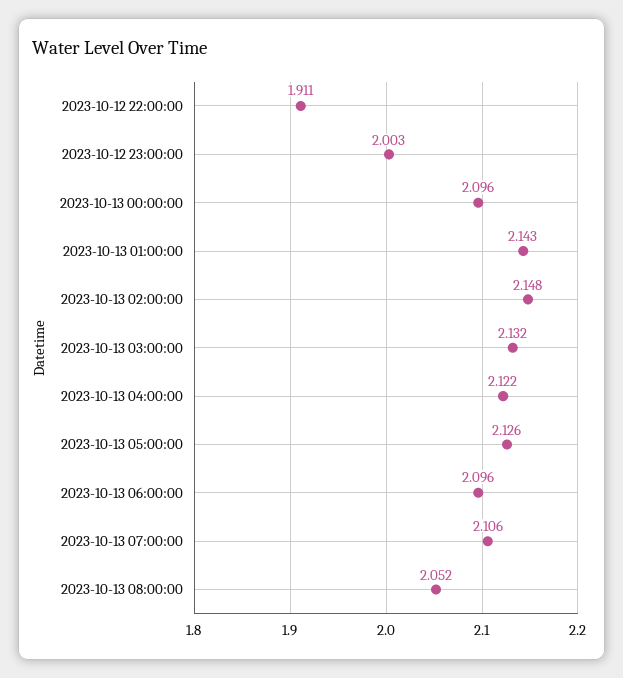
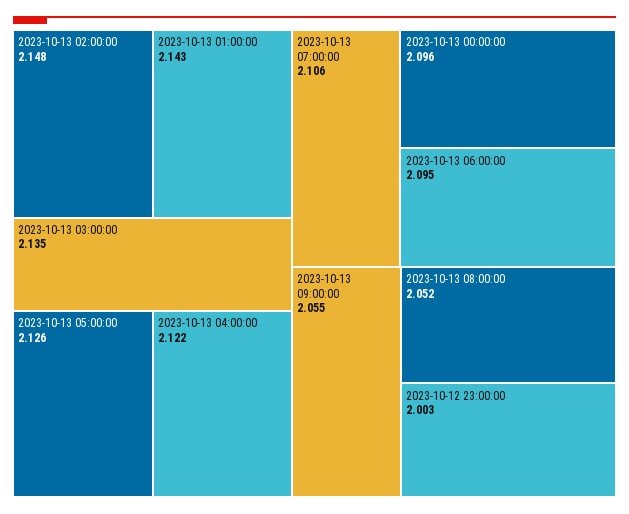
2023-10-12 22:00:00: 1.911 -> none
2023-10-13 03:00:00: 2.132 -> 2.135
2023-10-13 06:00:00: 2.096 -> 2.095
2023-10-13 09:00:00: none -> 2.055

